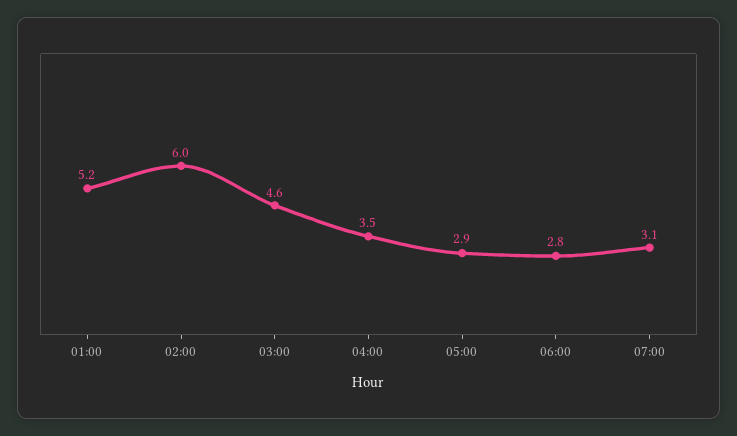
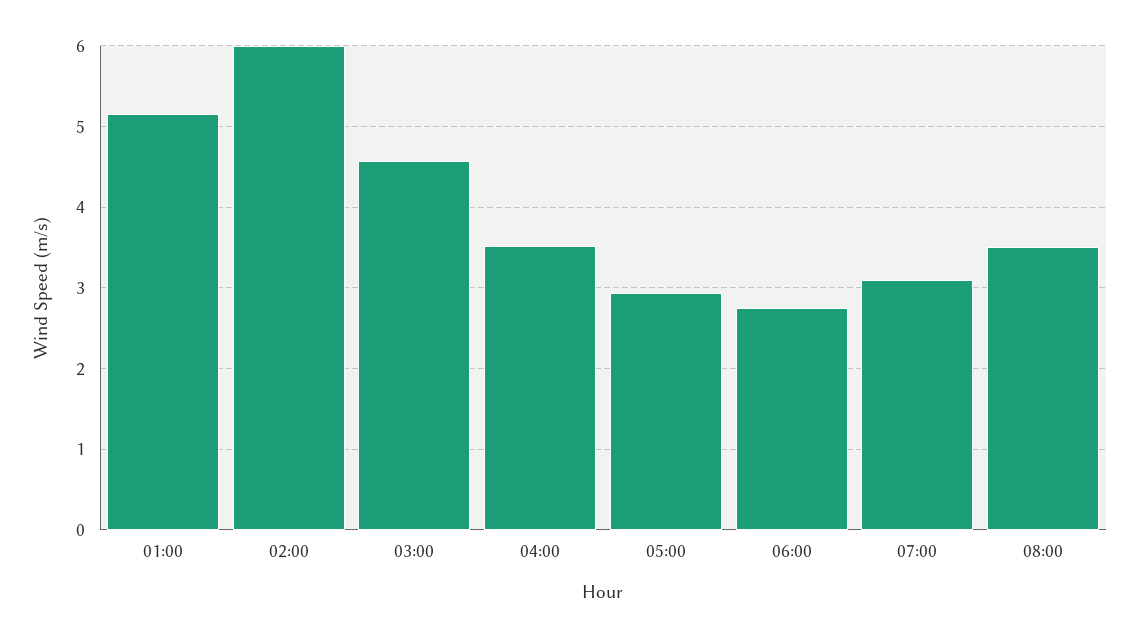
08:00: none -> 3.5

